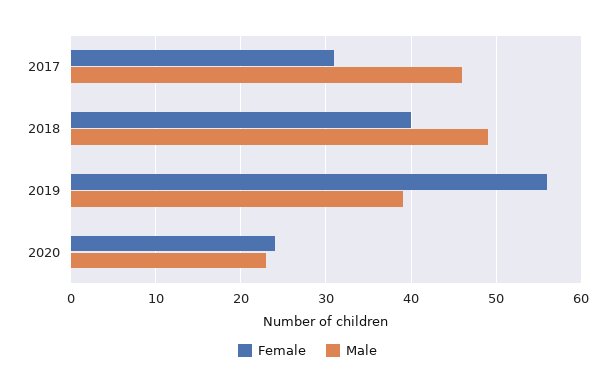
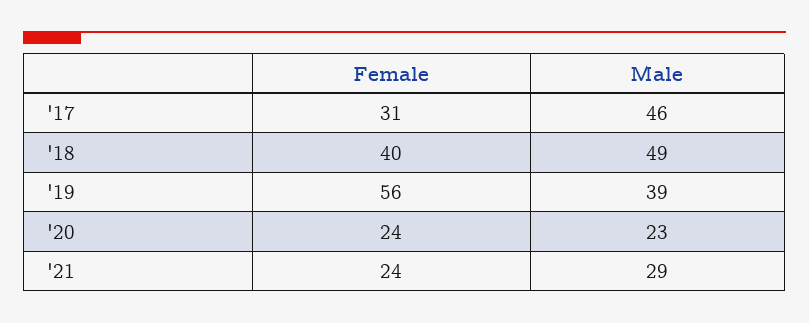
Female, '21: none -> 24
Male, '21: none -> 29

